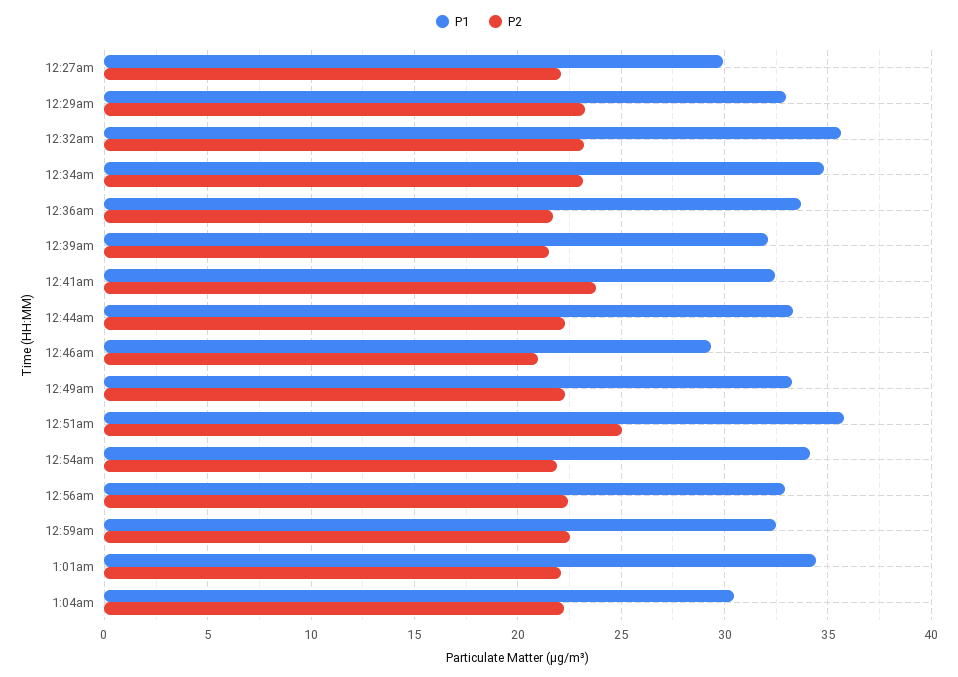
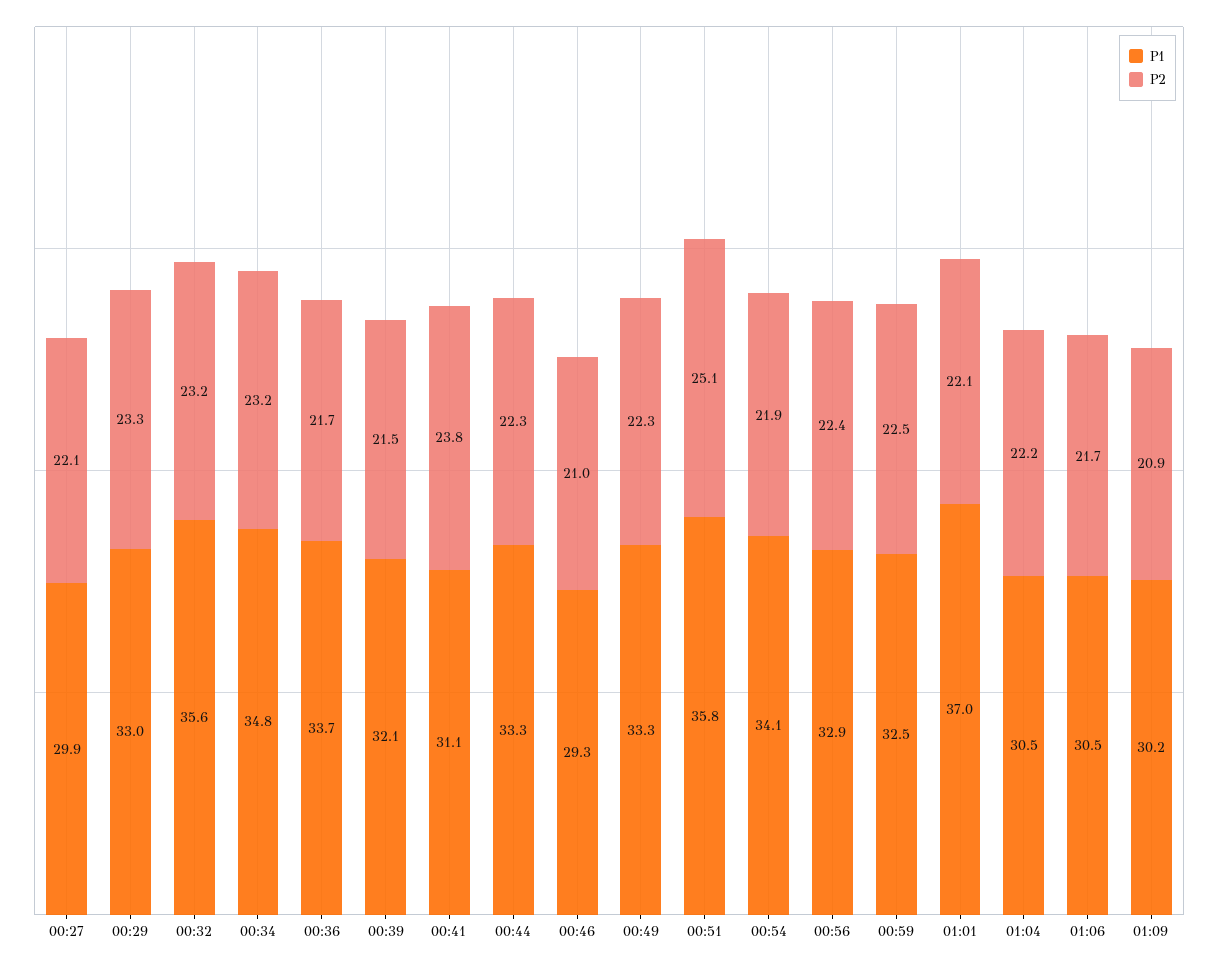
P1, 12:41am: 32.5 -> 31.1
P1, 1:01am: 34.5 -> 37
P1, 01:06: none -> 30.5
P2, 01:06: none -> 21.7
P1, 01:09: none -> 30.2
P2, 01:09: none -> 20.9

